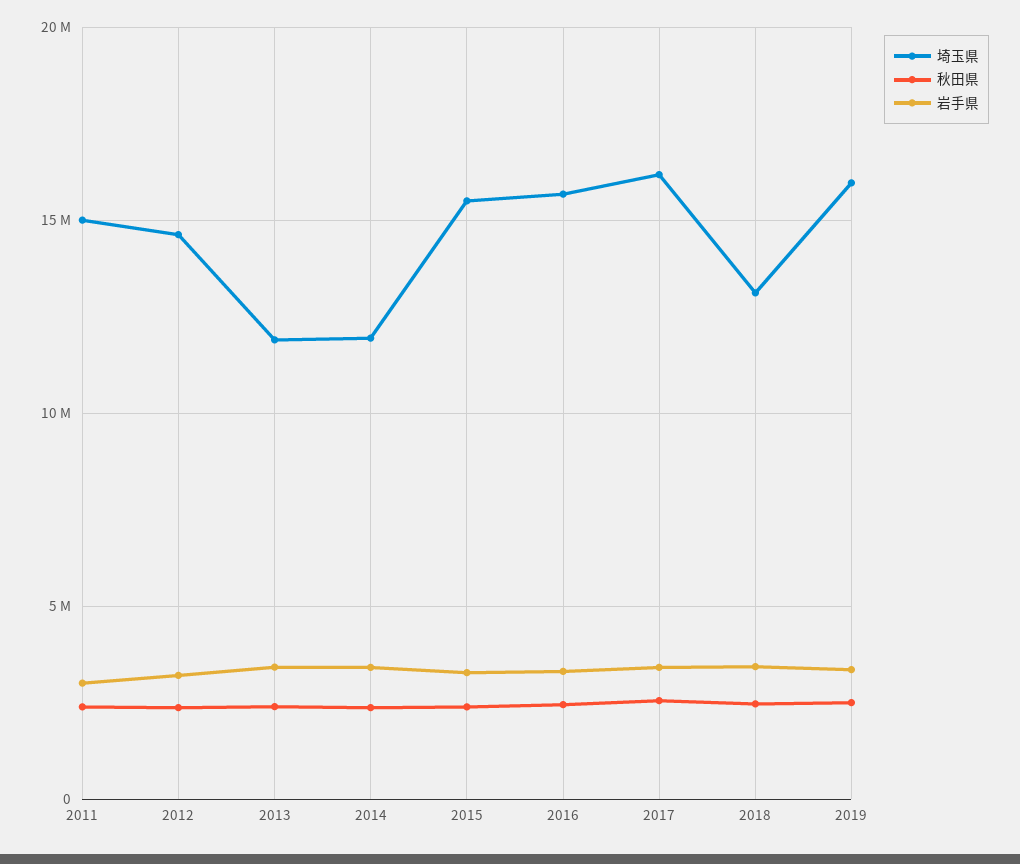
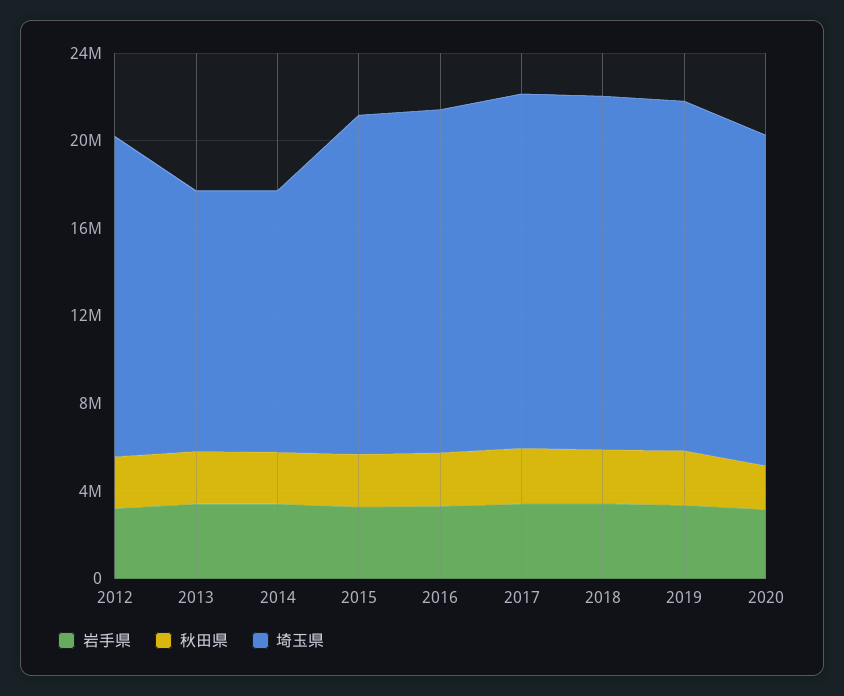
埼玉県, 2011: 15000000 -> none
秋田県, 2011: 2500000 -> none
岩手県, 2011: 3000000 -> none
埼玉県, 2018: 13000000 -> 16000000
岩手県, 2020: none -> 3000000
秋田県, 2020: none -> 2000000
埼玉県, 2020: none -> 15000000

